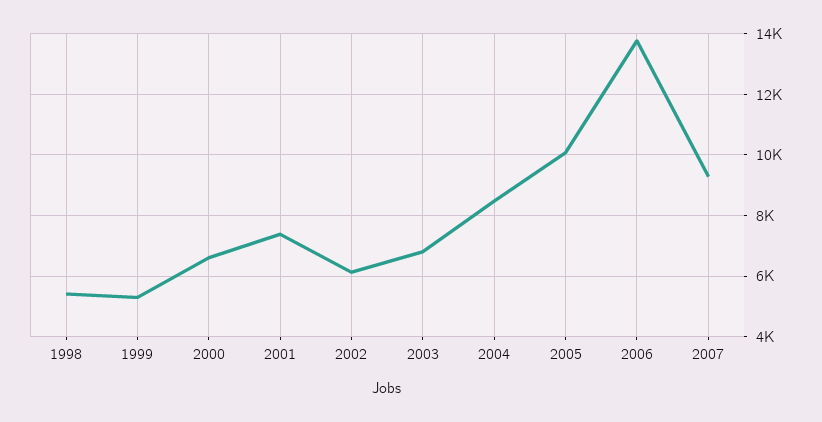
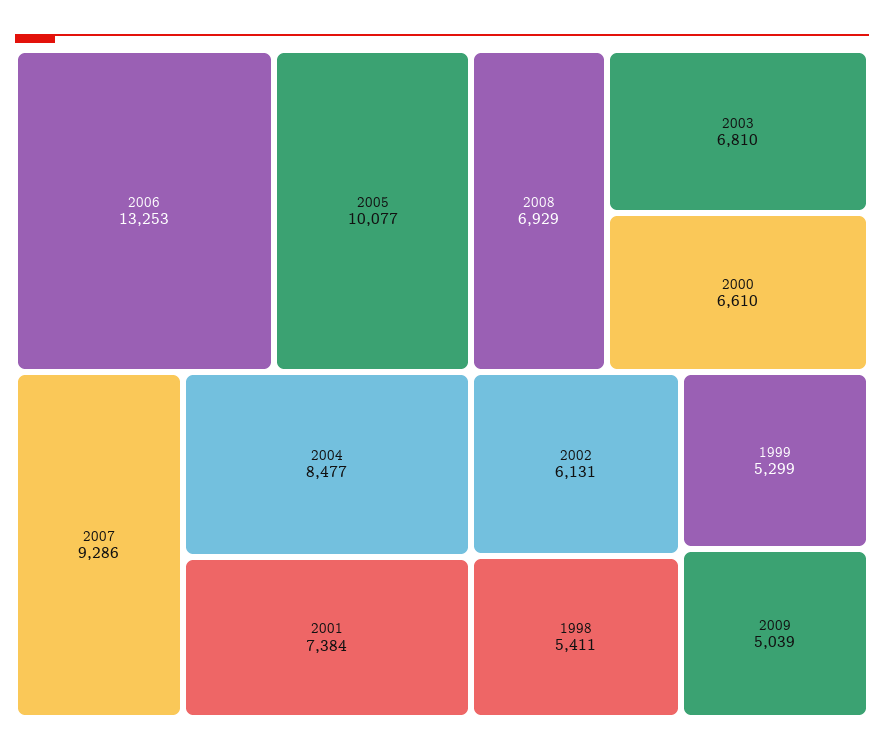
2006: 13800 -> 13253
2008: none -> 6929
2009: none -> 5039

